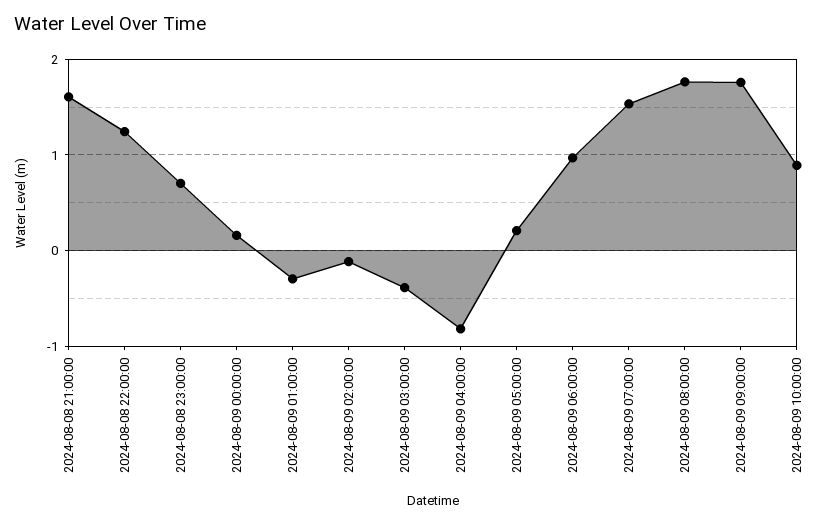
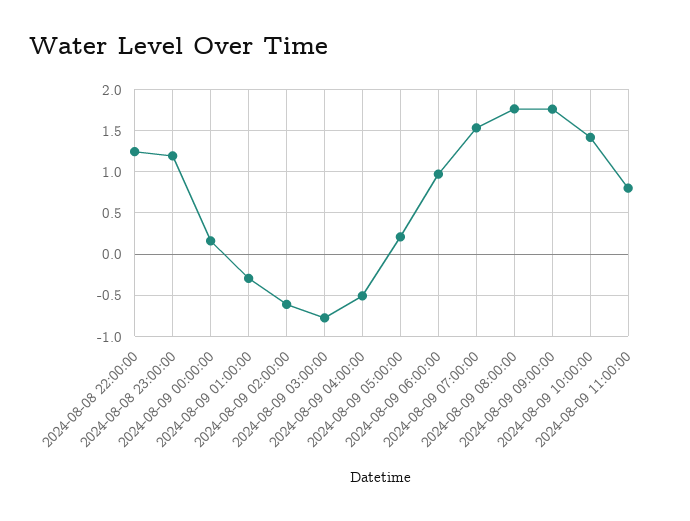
2024-08-08 21:00:00: 1.6 -> none
2024-08-08 23:00:00: 0.7 -> 1.2
2024-08-09 02:00:00: -0.1 -> -0.6
2024-08-09 03:00:00: -0.4 -> -0.8
2024-08-09 04:00:00: -0.8 -> -0.5
2024-08-09 10:00:00: 0.9 -> 1.4
2024-08-09 11:00:00: none -> 0.8

